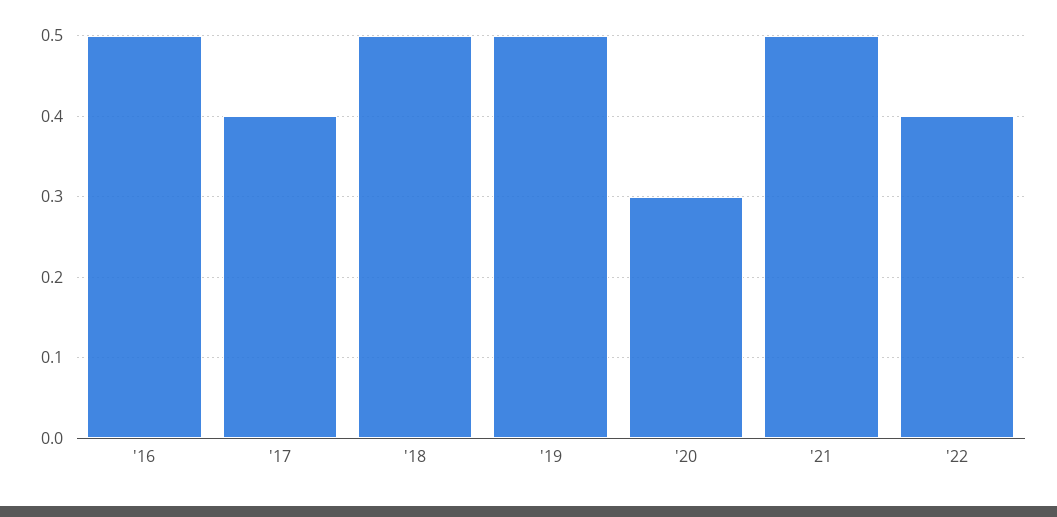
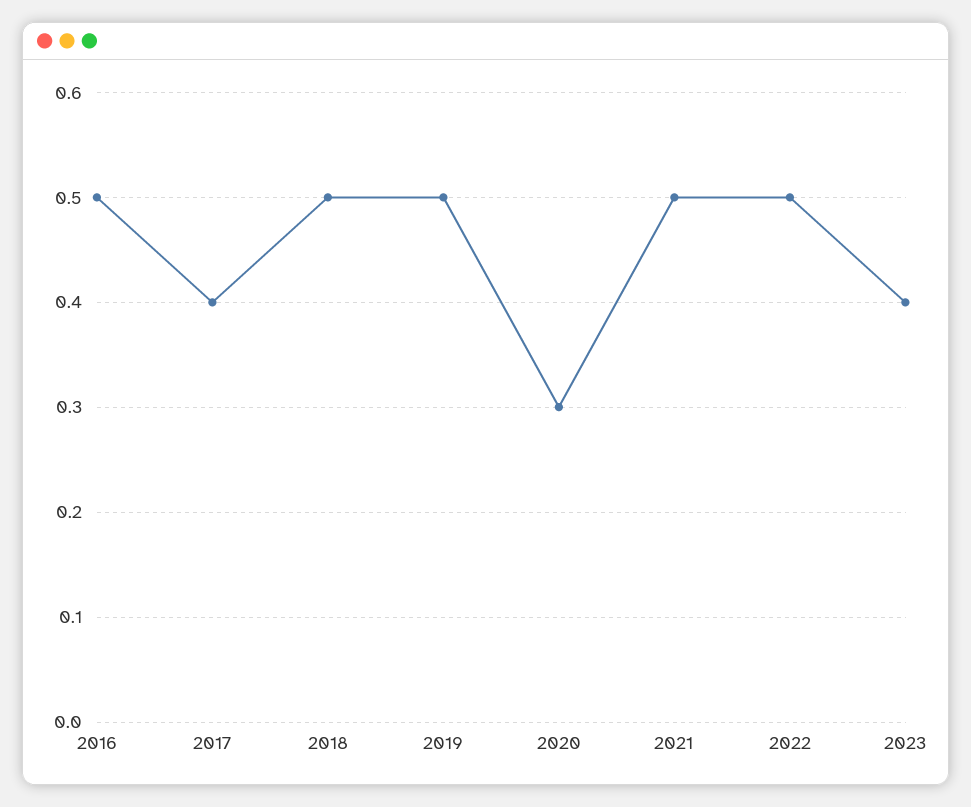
'22: 0.4 -> 0.5
2023: none -> 0.4

